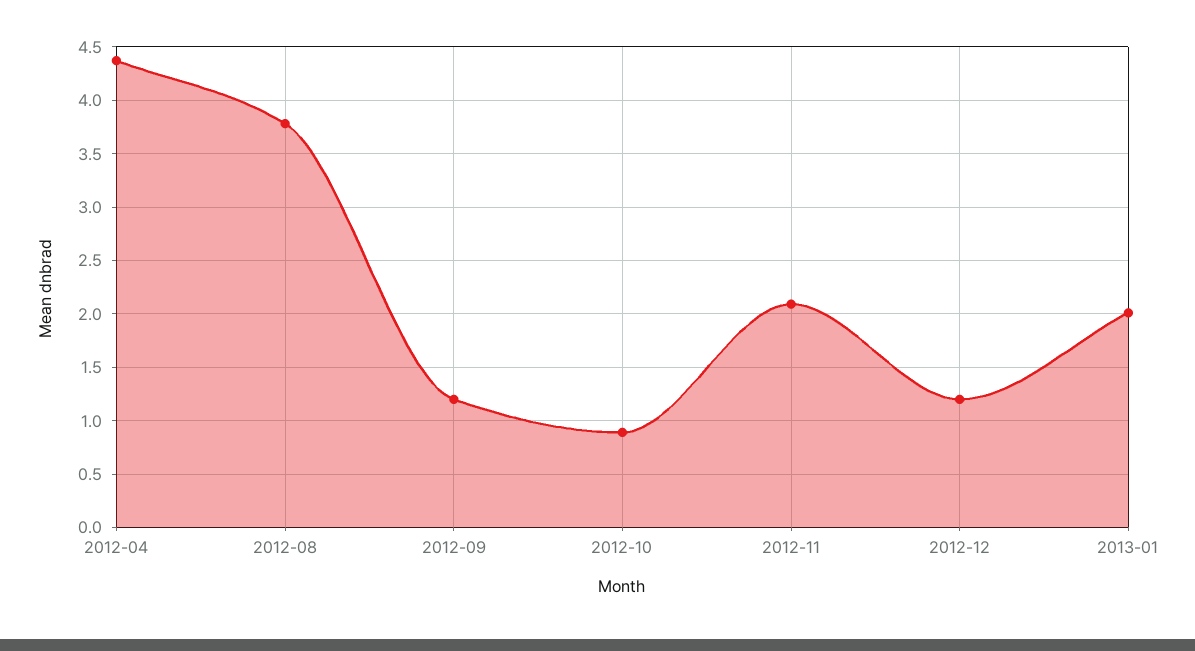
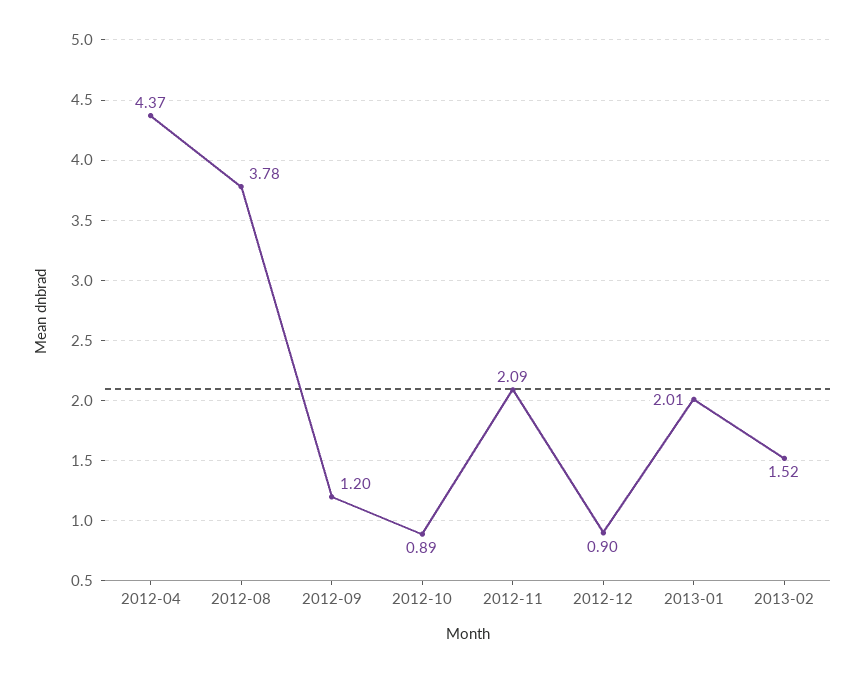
2012-12: 1.2 -> 0.9
2013-02: none -> 1.52

